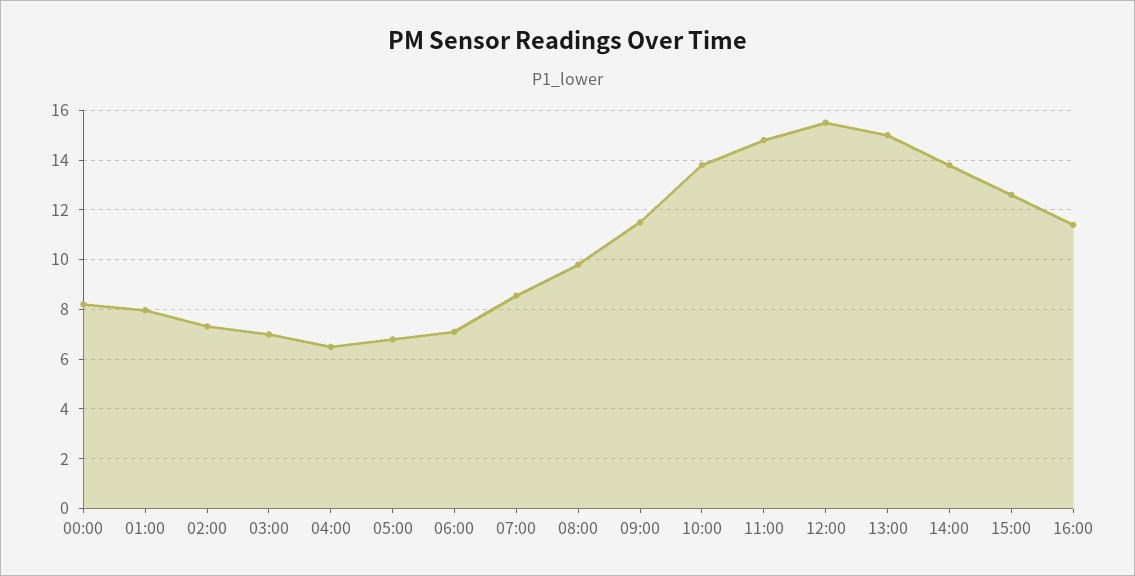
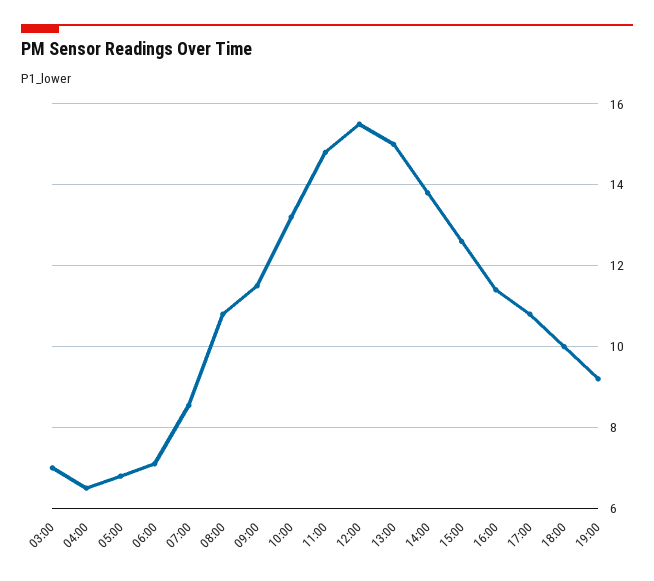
00:00: 8.25 -> none
01:00: 8 -> none
02:00: 7.25 -> none
08:00: 9.75 -> 10.8
10:00: 13.75 -> 13.2
17:00: none -> 10.8
18:00: none -> 10
19:00: none -> 9.2

